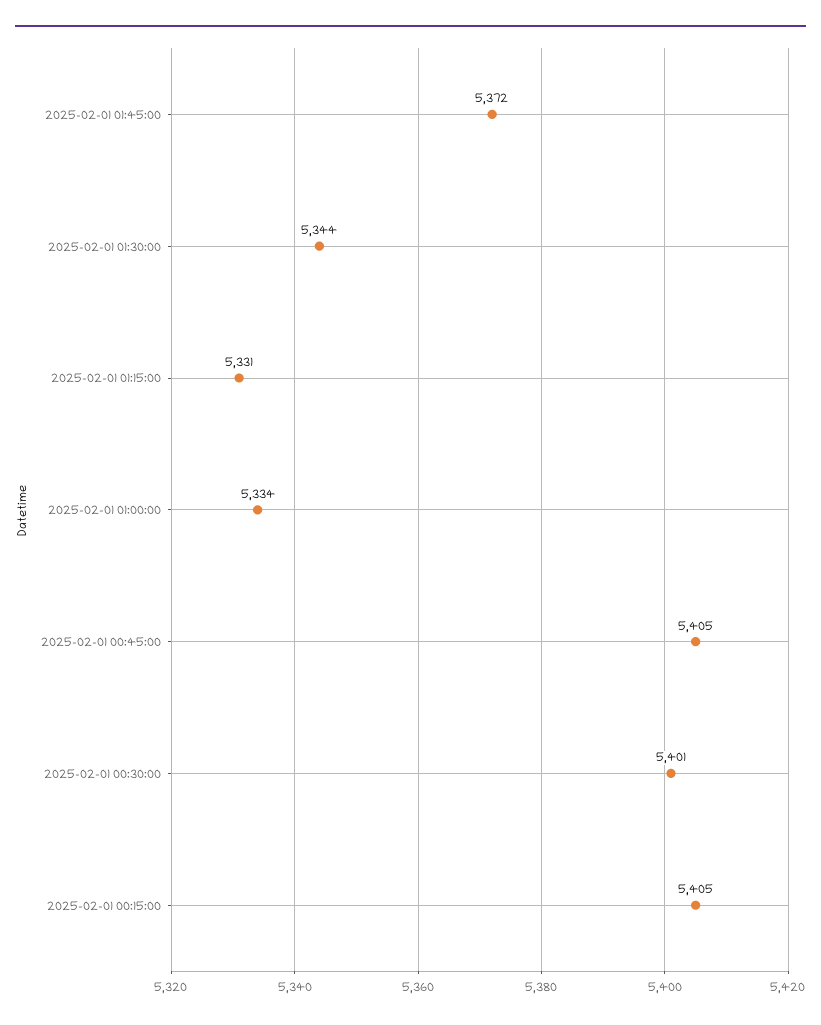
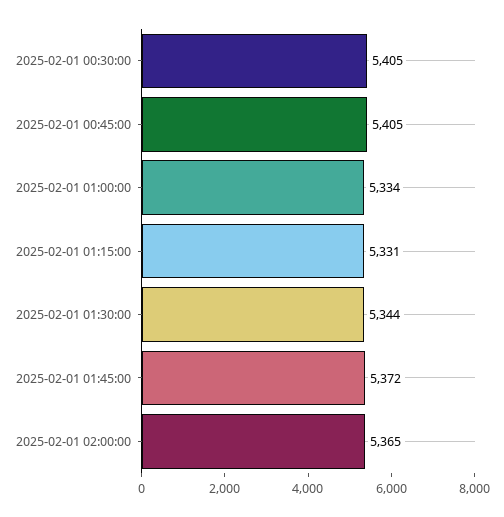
2025-02-01 00:30:00: 5401 -> 5405
2025-02-01 00:15:00: 5405 -> none
2025-02-01 02:00:00: none -> 5365

